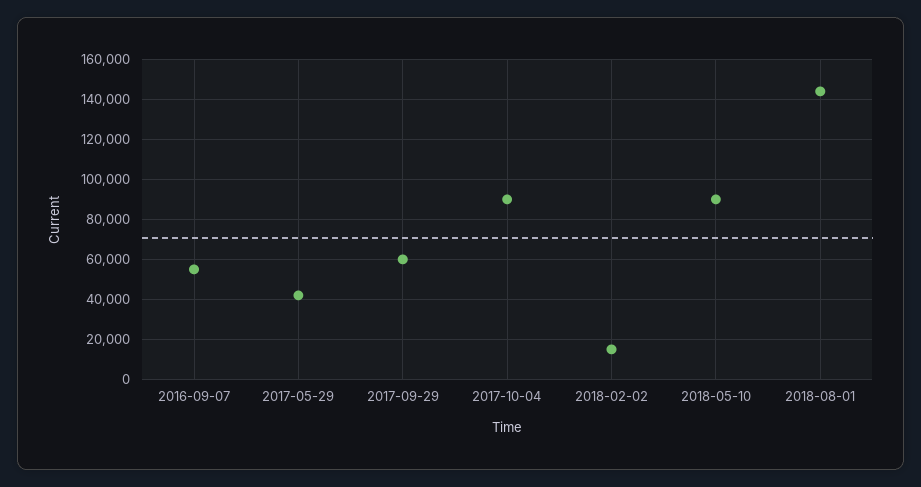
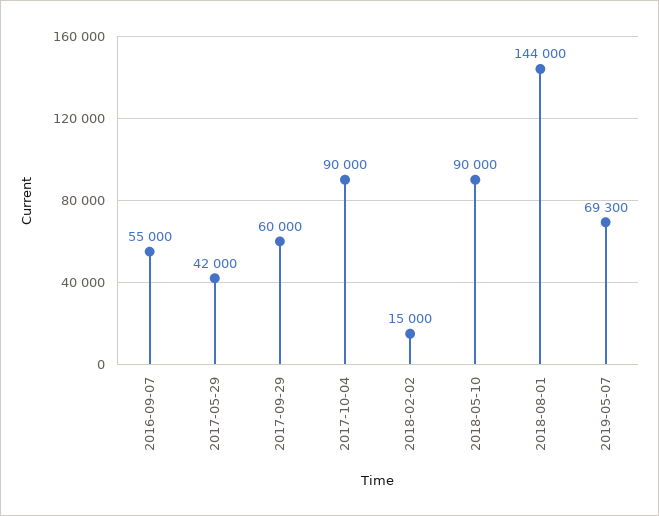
2019-05-07: none -> 69300

